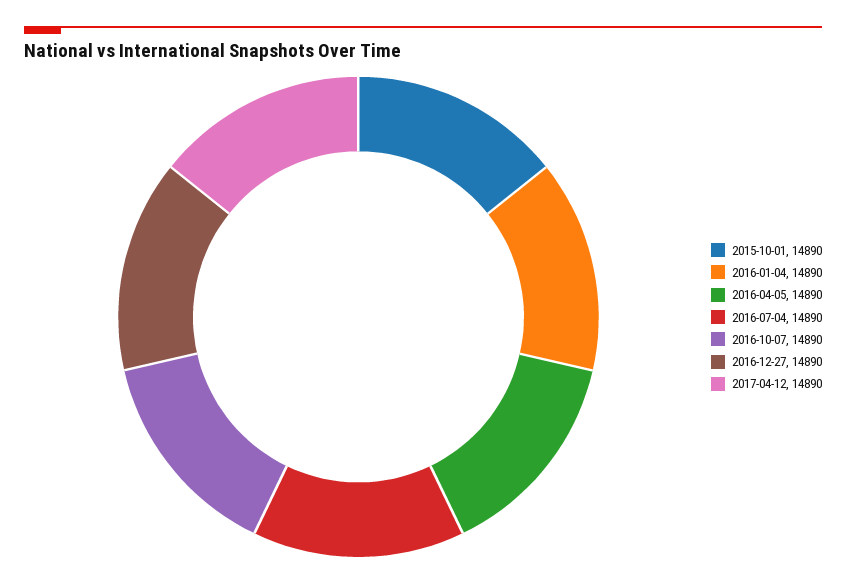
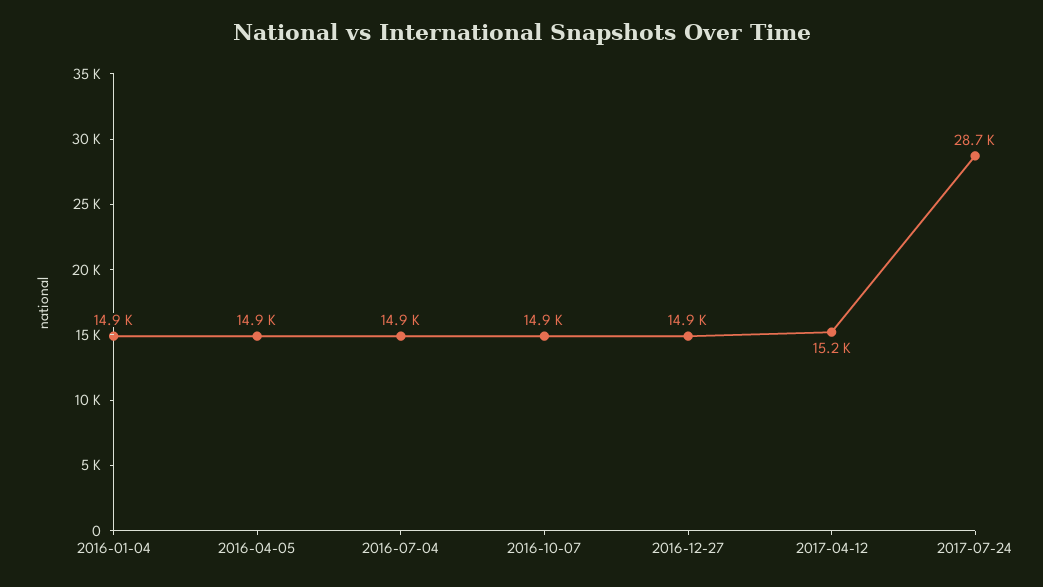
2015-10-01: 14890 -> none
2017-04-12: 14890 -> 15200
2017-07-24: none -> 28700

